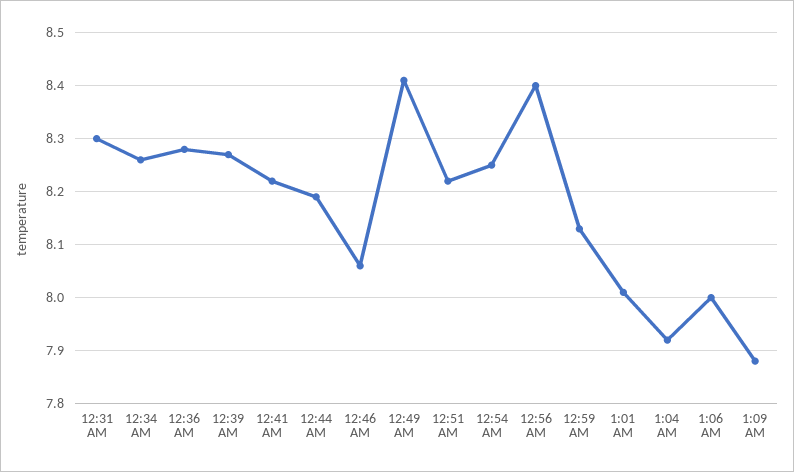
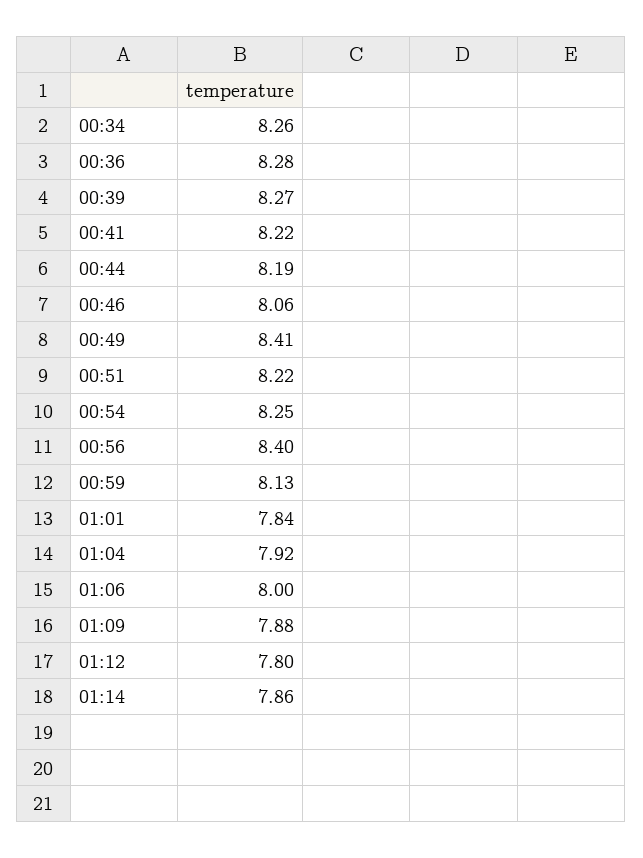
12:31 AM: 8.3 -> none
1:01 AM: 8 -> 7.84
01:12: none -> 7.8
01:14: none -> 7.86

